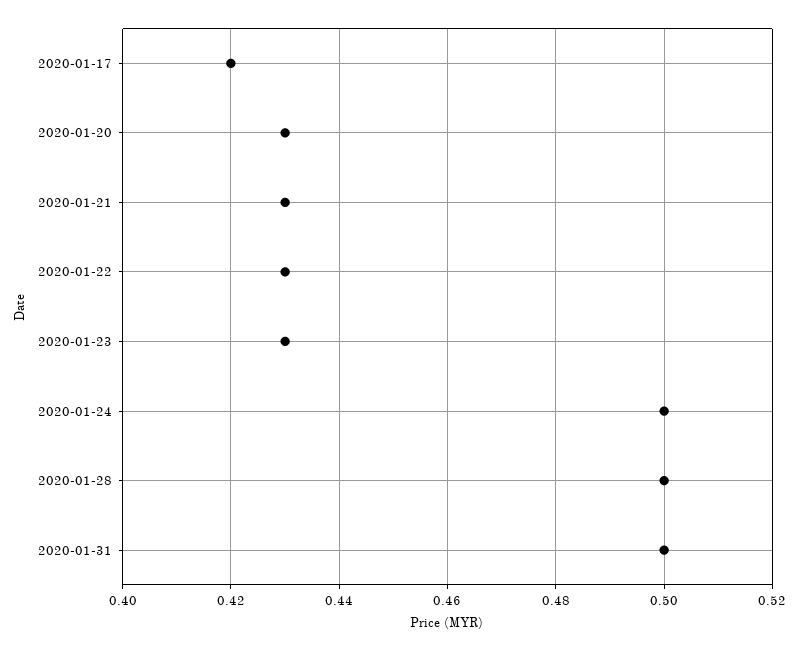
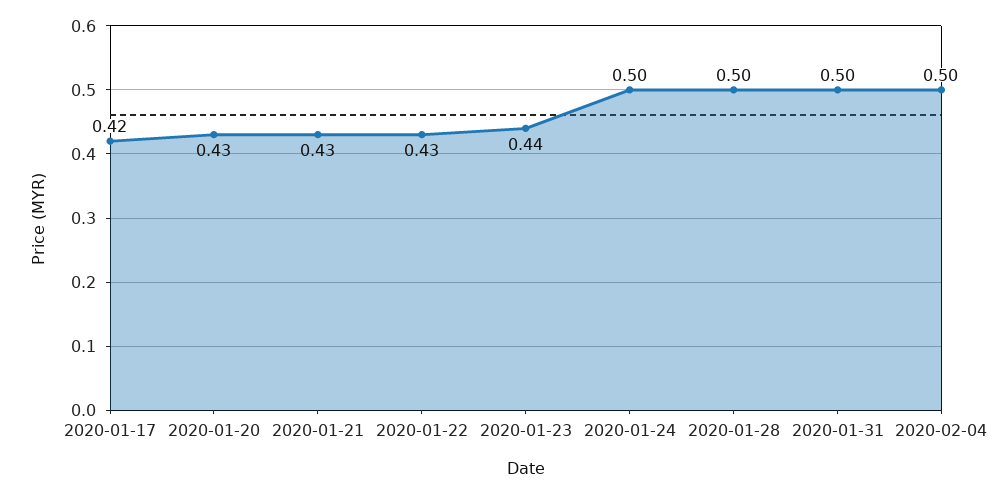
2020-01-23: 0.43 -> 0.44
2020-02-04: none -> 0.5

